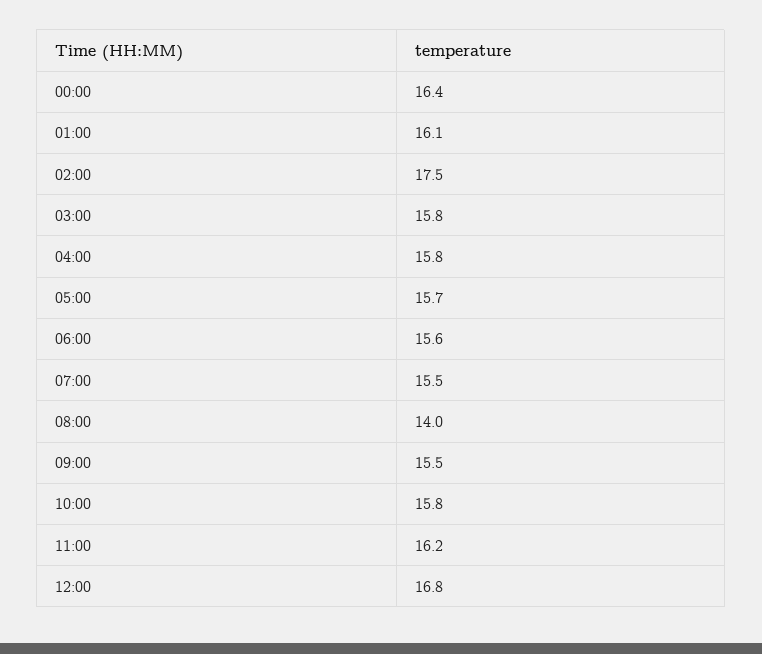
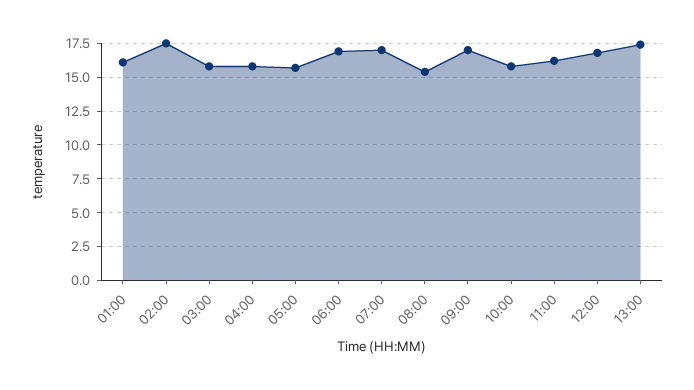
00:00: 16.4 -> none
06:00: 15.6 -> 17
07:00: 15.5 -> 17
08:00: 14 -> 15.5
09:00: 15.5 -> 17
13:00: none -> 17.5

